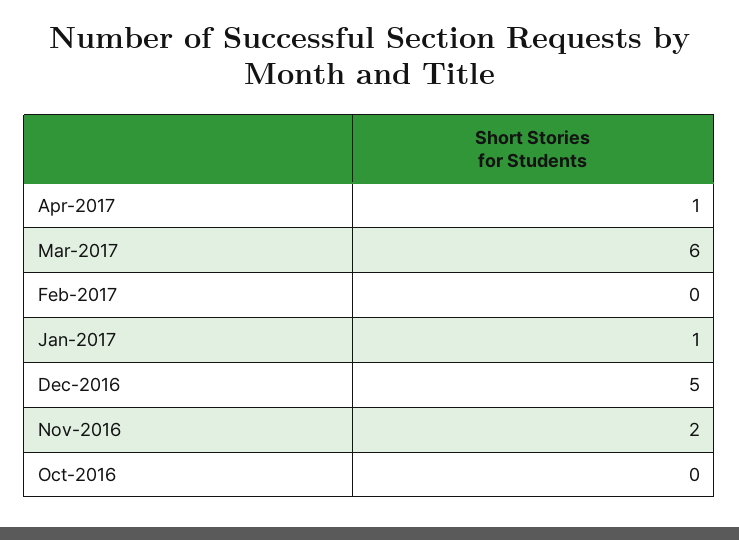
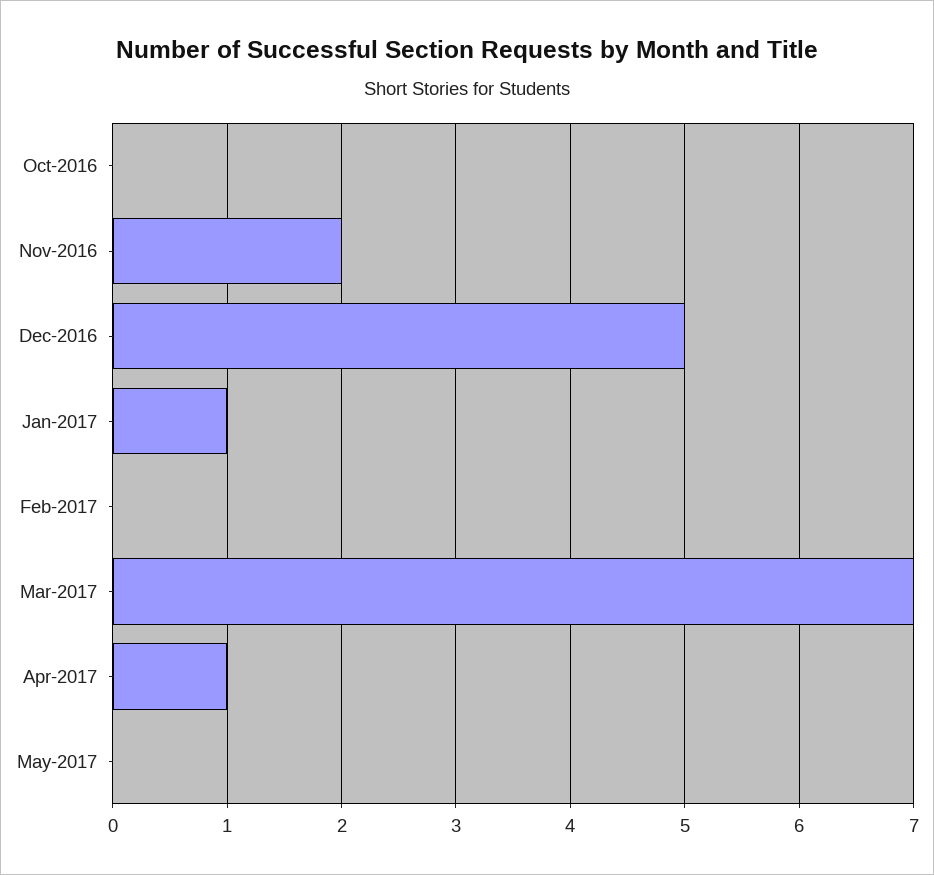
Mar-2017: 6 -> 7
May-2017: none -> 0

